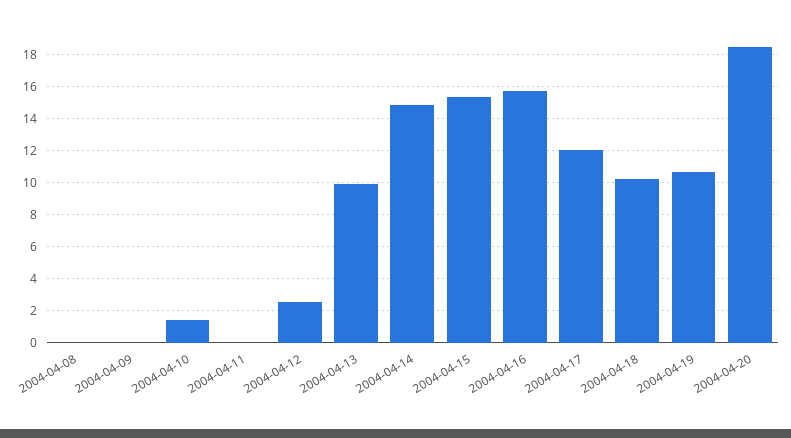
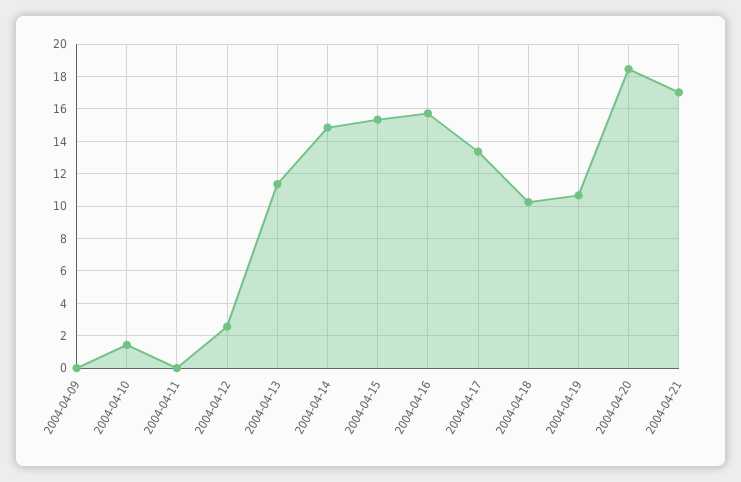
2004-04-08: 0 -> none
2004-04-13: 10 -> 11.5
2004-04-17: 12 -> 13.5
2004-04-21: none -> 17

